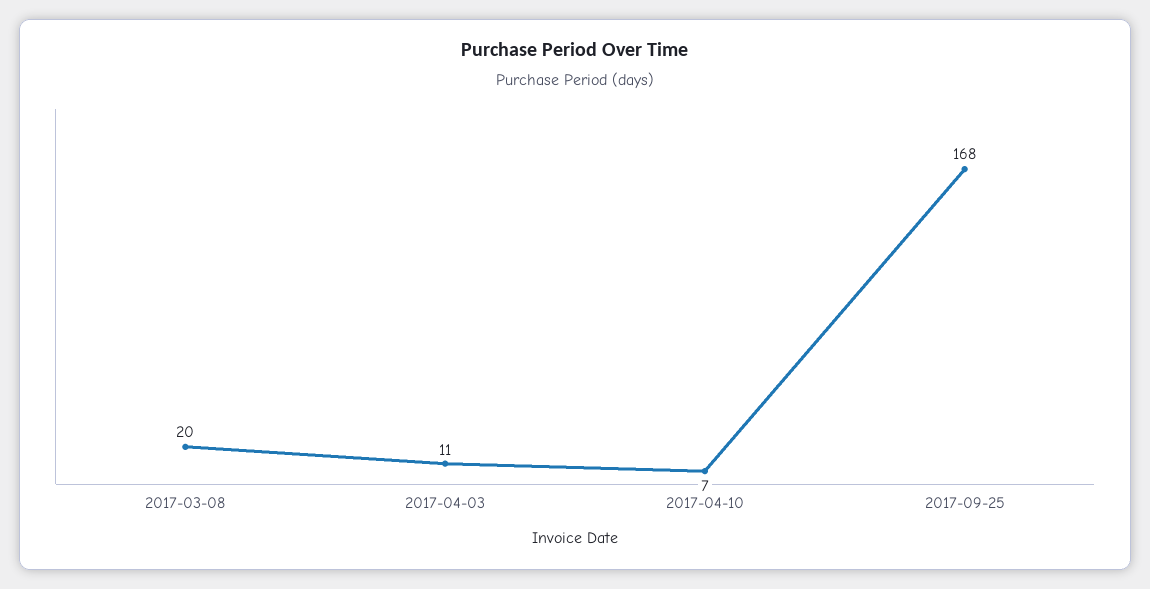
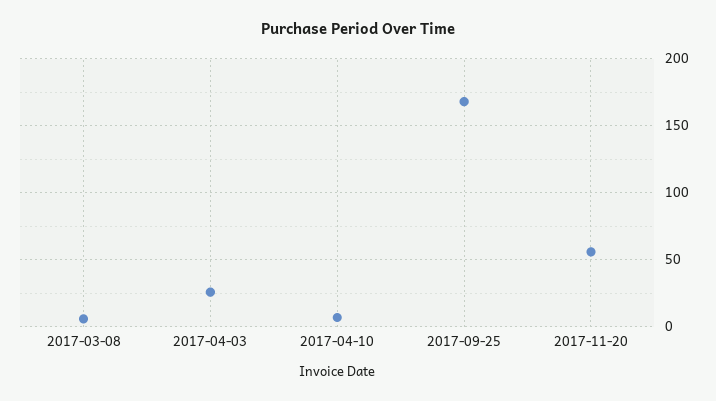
2017-03-08: 20 -> 5
2017-04-03: 11 -> 25
2017-11-20: none -> 55

